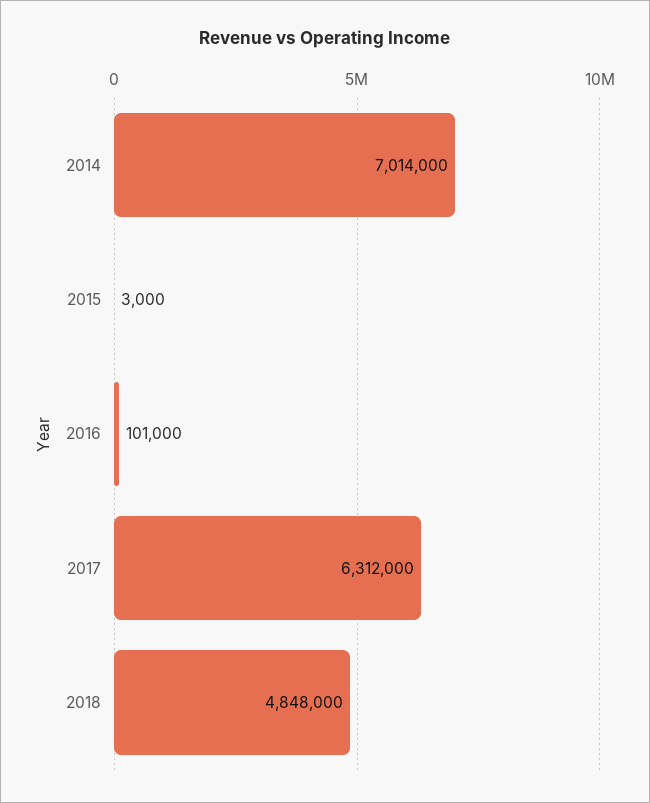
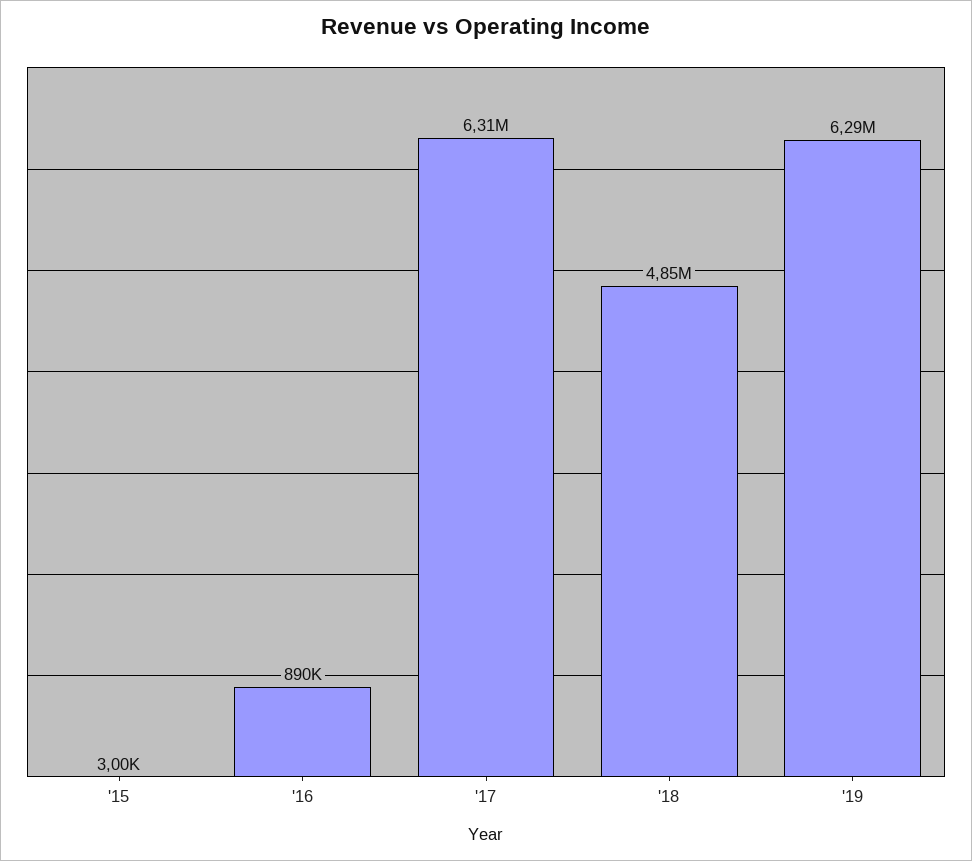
2014: 7014000 -> none
2016: 101000 -> 890000
'19: none -> 6290000

